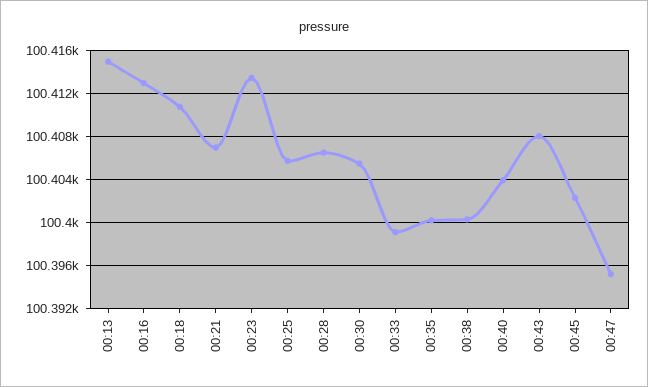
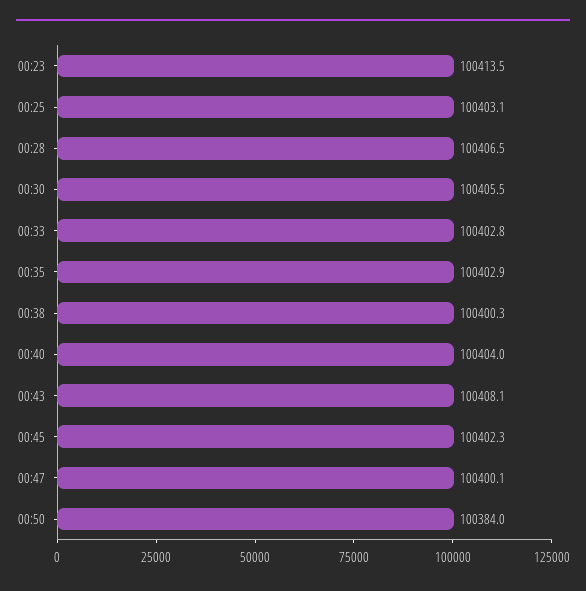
00:13: 100415 -> none
00:16: 100413 -> none
00:18: 100411 -> none
00:21: 100407 -> none
00:25: 100406 -> 100403.1
00:33: 100399 -> 100402.8
00:35: 100400 -> 100402.9
00:47: 100395 -> 100400.1
00:50: none -> 100384

